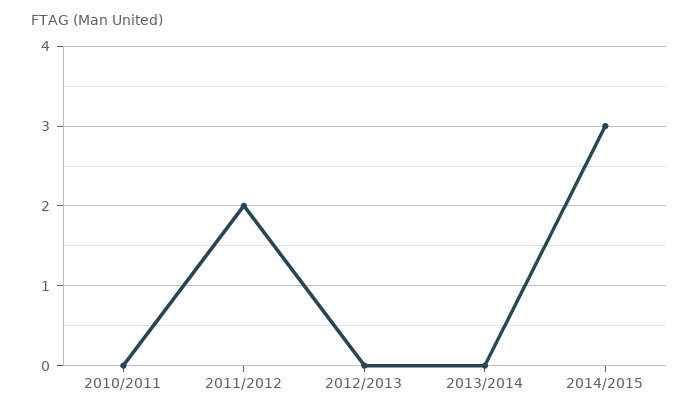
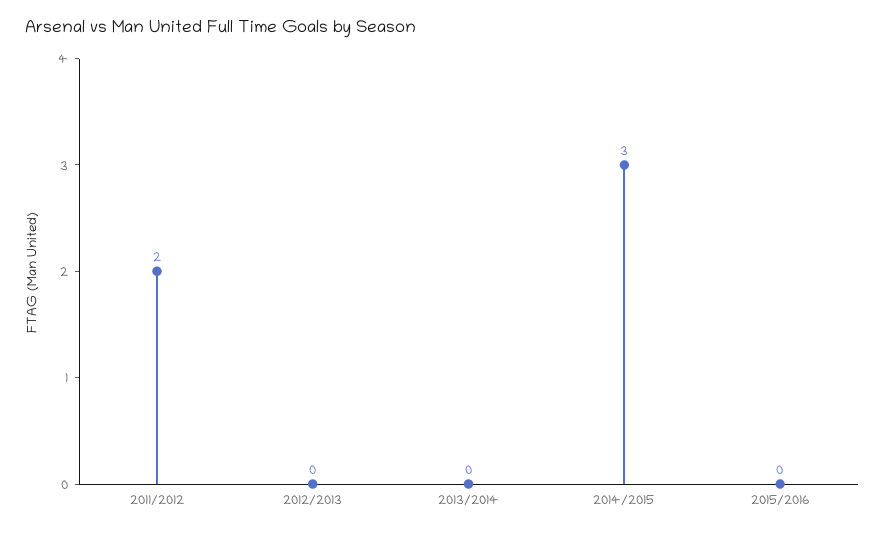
2010/2011: 0 -> none
2015/2016: none -> 0

